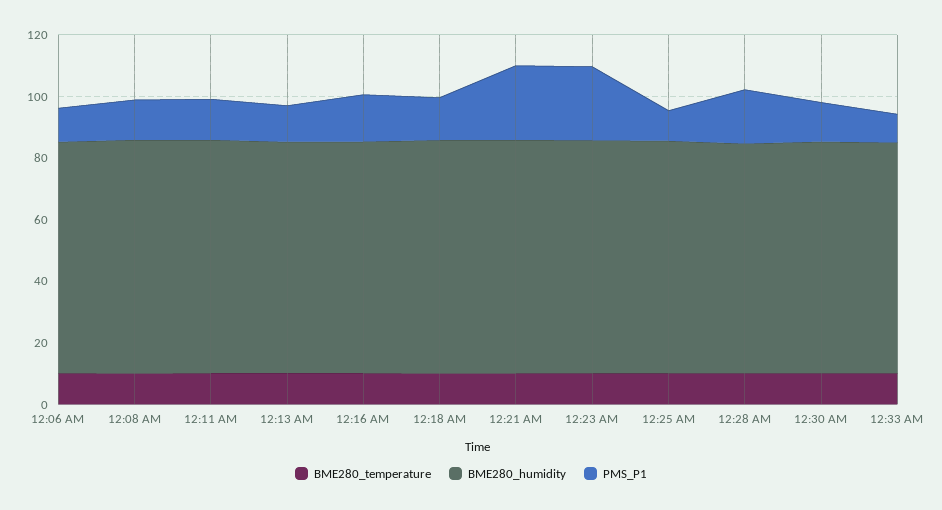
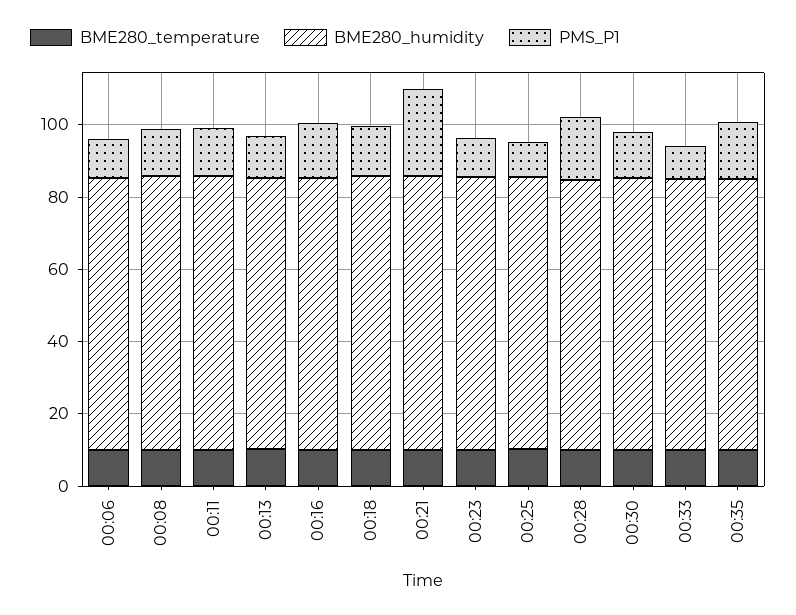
PMS_P1, 12:23 AM: 25 -> 10
BME280_temperature, 00:35: none -> 10
BME280_humidity, 00:35: none -> 75
PMS_P1, 00:35: none -> 15

